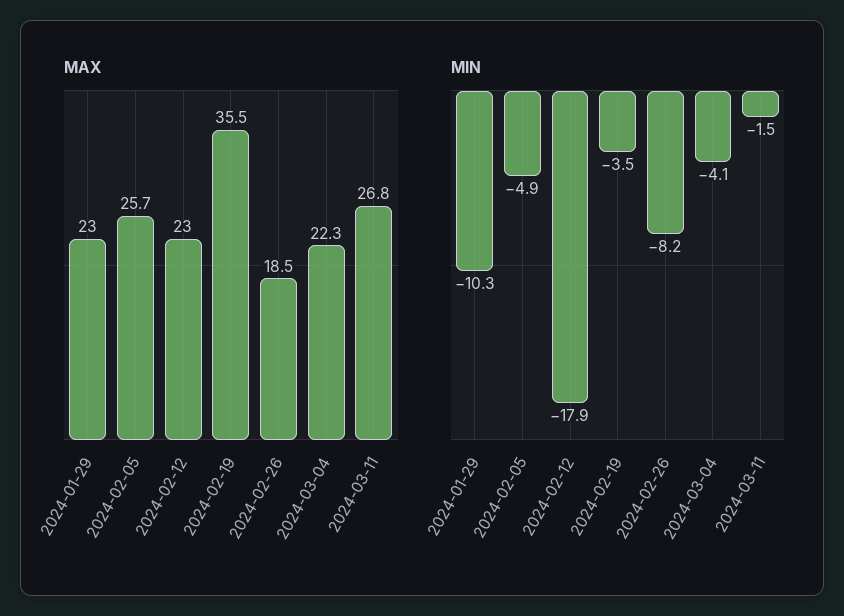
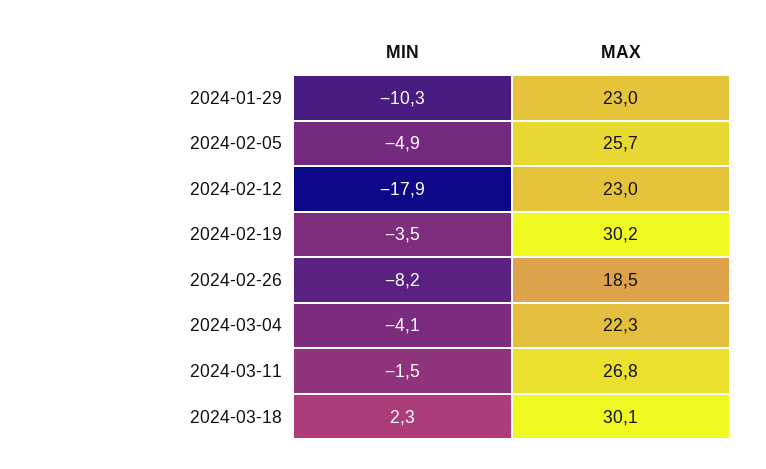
MAX, 2024-02-19: 35.5 -> 30.2
MIN, 2024-03-18: none -> 2.3
MAX, 2024-03-18: none -> 30.1

